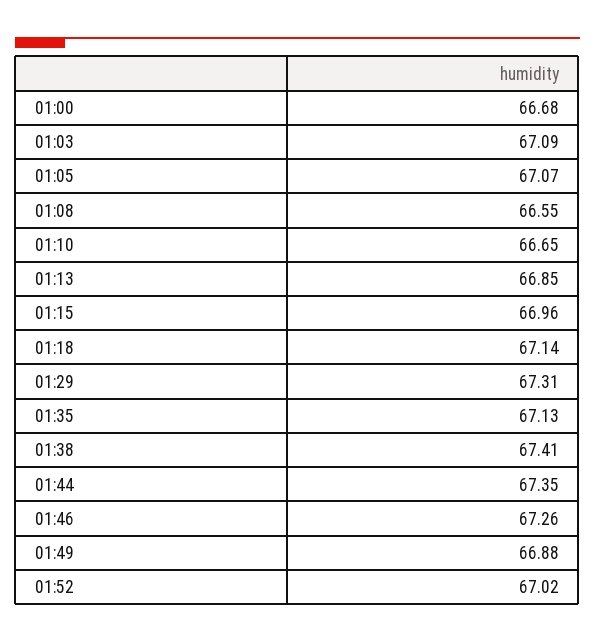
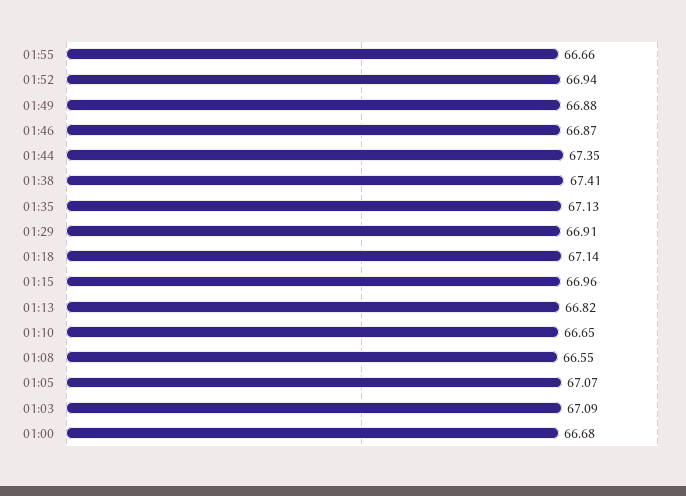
01:13: 66.85 -> 66.82
01:29: 67.31 -> 66.91
01:46: 67.26 -> 66.87
01:52: 67.02 -> 66.94
01:55: none -> 66.66

